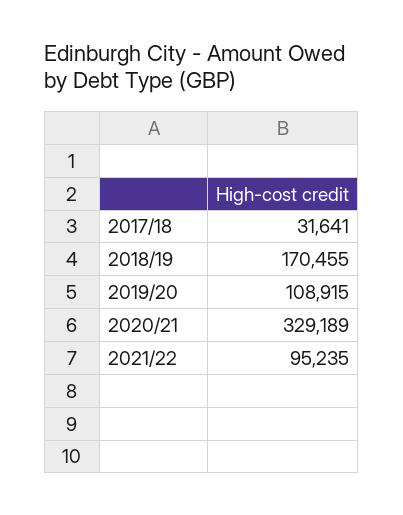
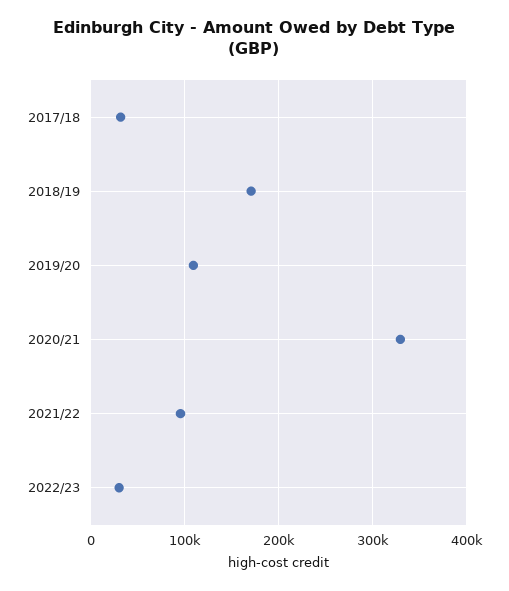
2022/23: none -> 30000

